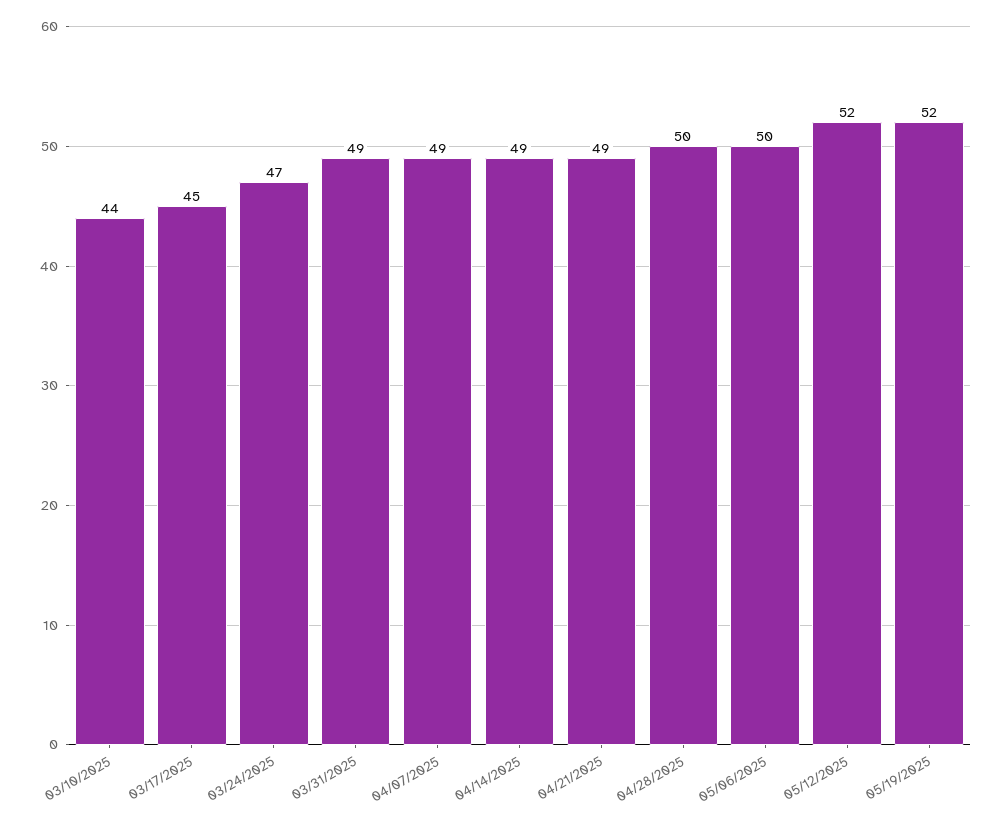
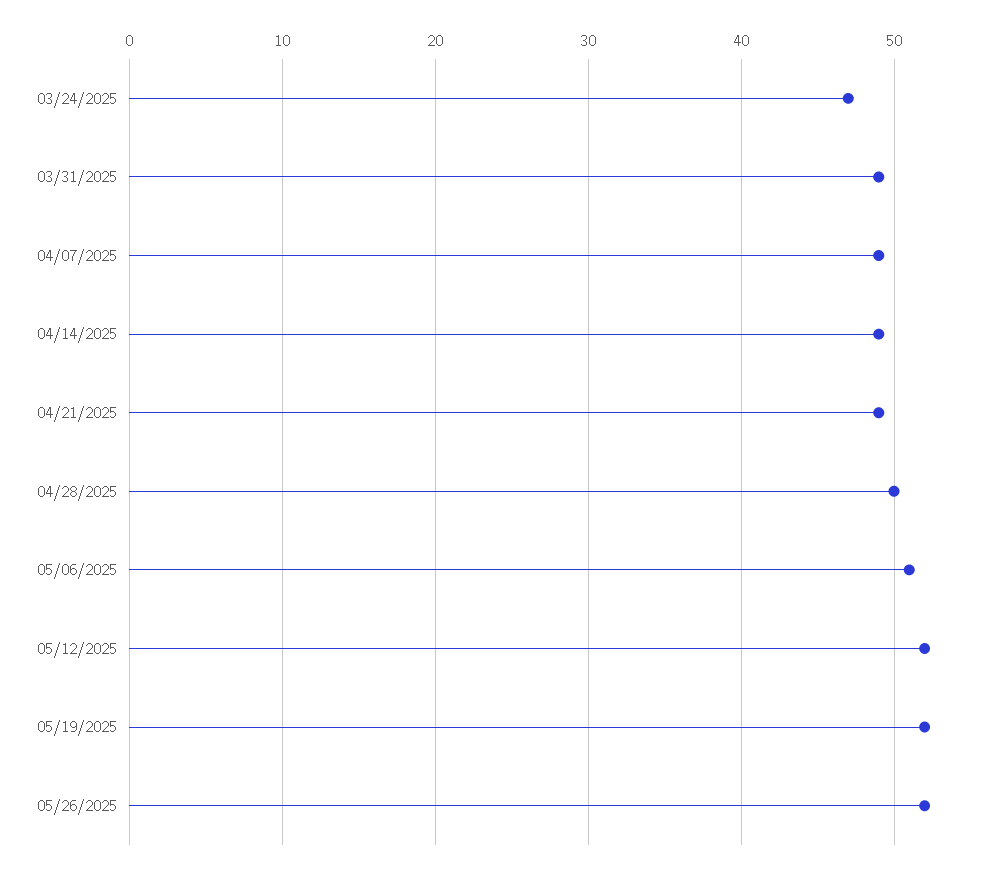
03/10/2025: 44 -> none
03/17/2025: 45 -> none
05/06/2025: 50 -> 51
05/26/2025: none -> 52

